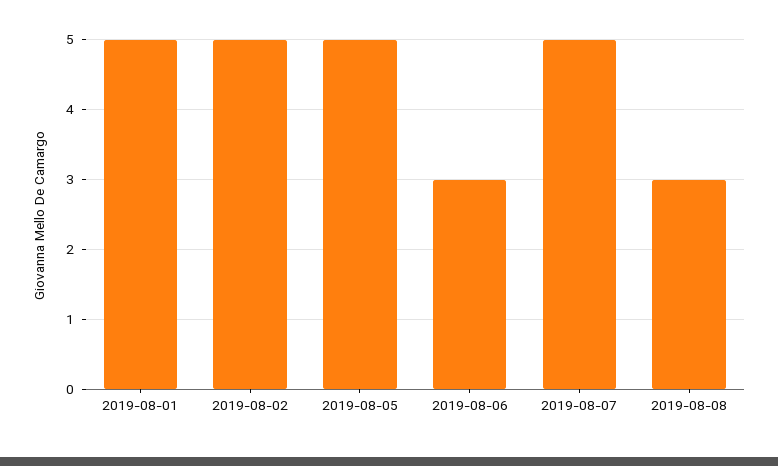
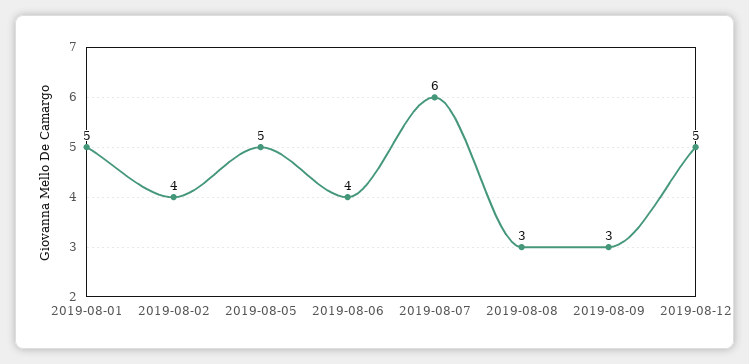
2019-08-02: 5 -> 4
2019-08-06: 3 -> 4
2019-08-07: 5 -> 6
2019-08-09: none -> 3
2019-08-12: none -> 5

